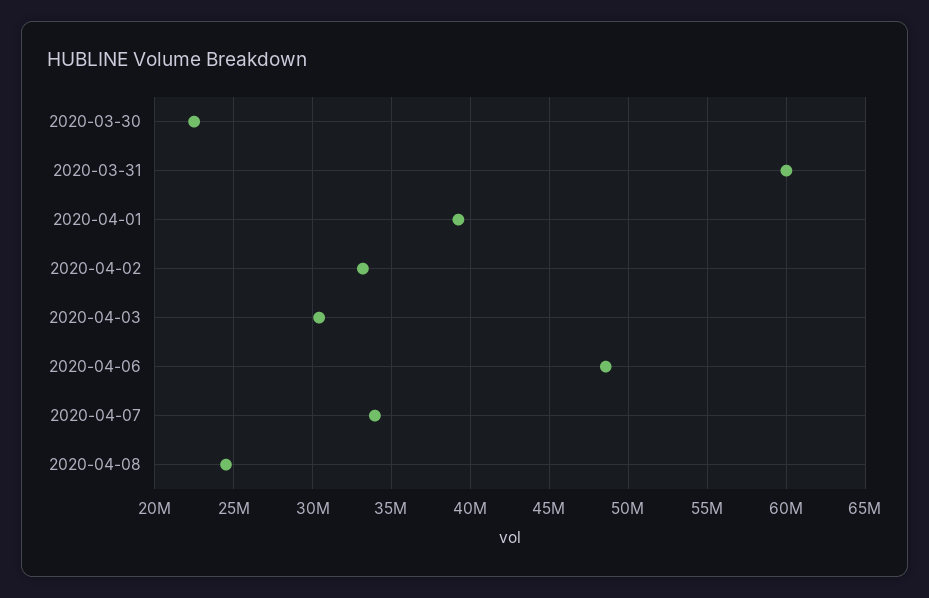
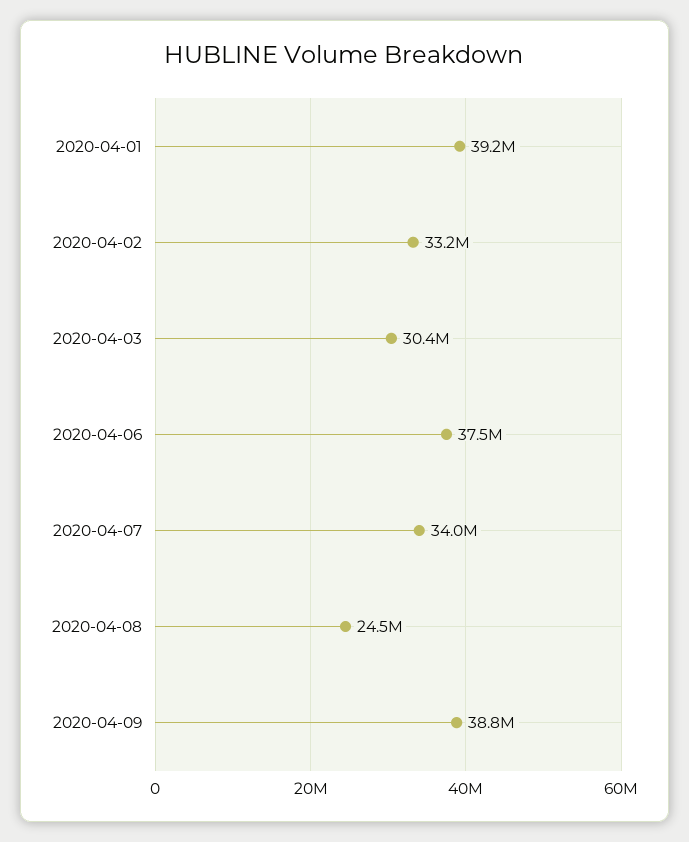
2020-03-30: 22500000 -> none
2020-03-31: 60000000 -> none
2020-04-06: 48500000 -> 37500000
2020-04-09: none -> 38800000

